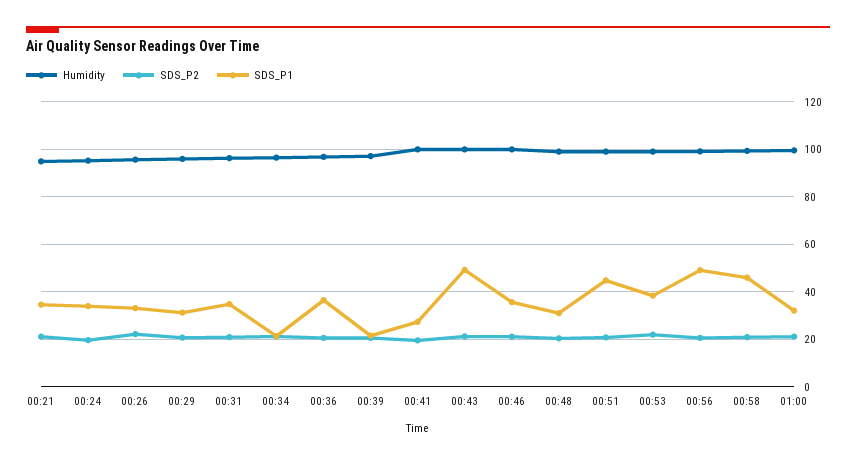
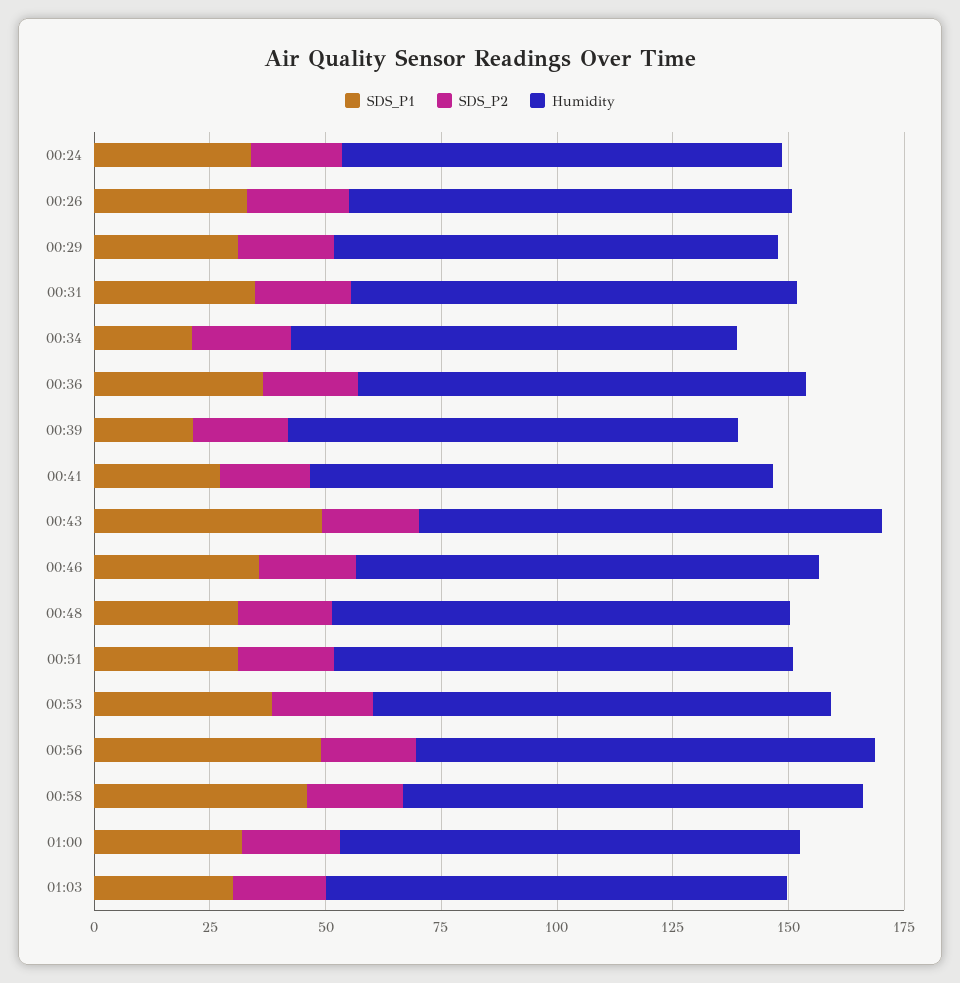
Humidity, 00:21: 95 -> none
SDS_P2, 00:21: 20 -> none
SDS_P1, 00:21: 35 -> none
SDS_P1, 00:51: 45 -> 30
SDS_P1, 01:03: none -> 30
SDS_P2, 01:03: none -> 20
Humidity, 01:03: none -> 100

